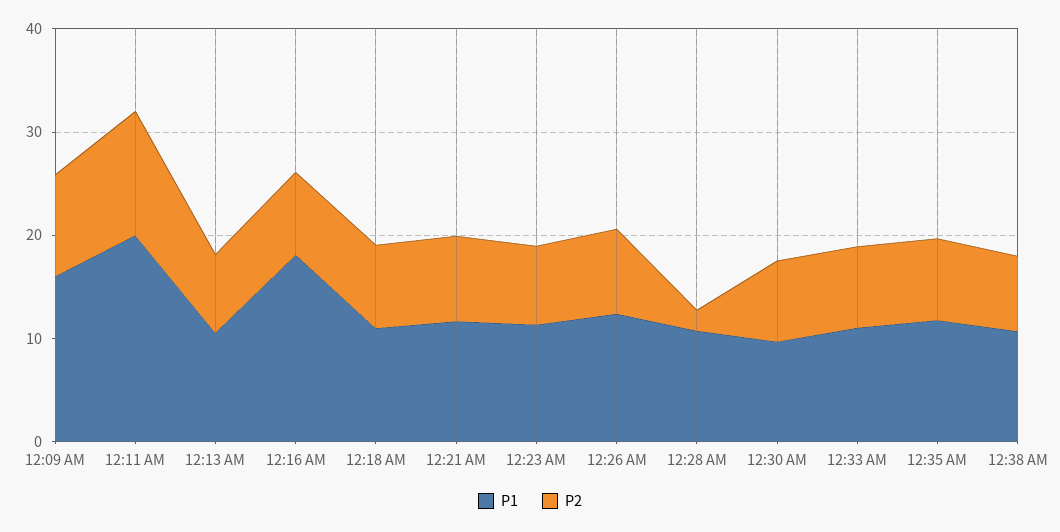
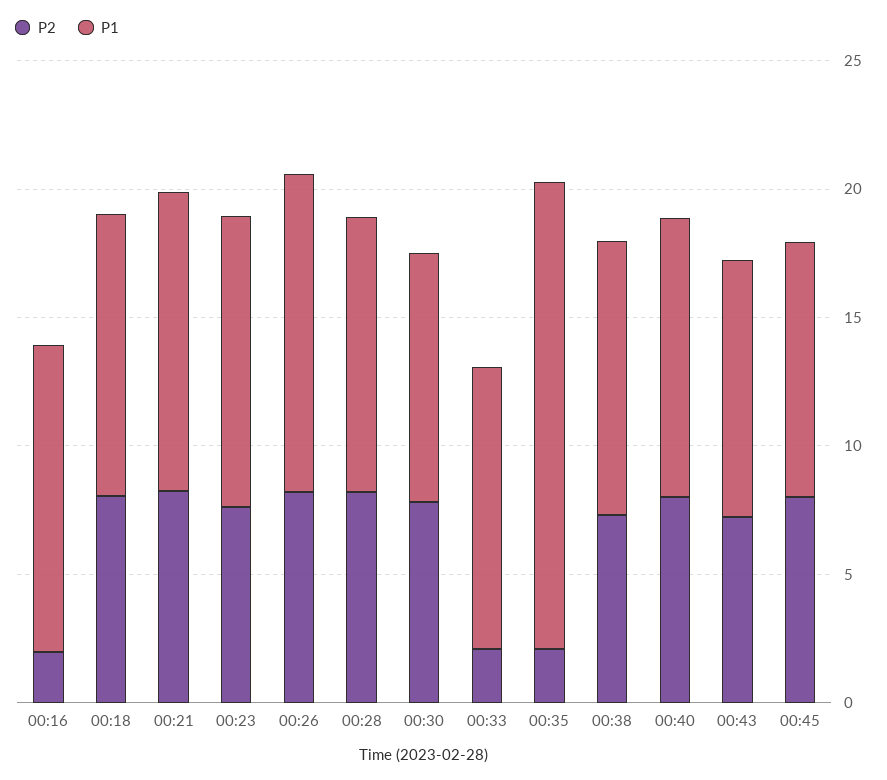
P1, 12:09 AM: 16 -> none
P2, 12:09 AM: 10 -> none
P1, 12:11 AM: 20 -> none
P2, 12:11 AM: 12 -> none
P1, 12:13 AM: 10 -> none
P2, 12:13 AM: 8 -> none
P1, 12:16 AM: 18 -> 12
P2, 12:16 AM: 8 -> 2
P2, 12:28 AM: 2 -> 8
P2, 12:33 AM: 8 -> 2
P1, 12:35 AM: 12 -> 18
P2, 12:35 AM: 8 -> 2
P2, 00:40: none -> 8
P1, 00:40: none -> 11
P2, 00:43: none -> 7
P1, 00:43: none -> 10
P2, 00:45: none -> 8
P1, 00:45: none -> 10

